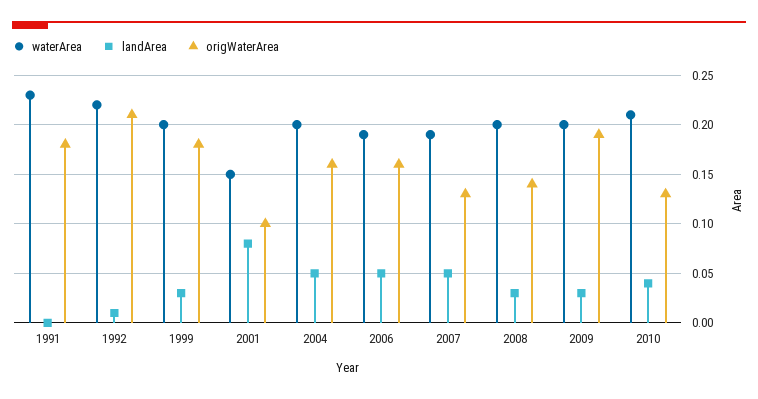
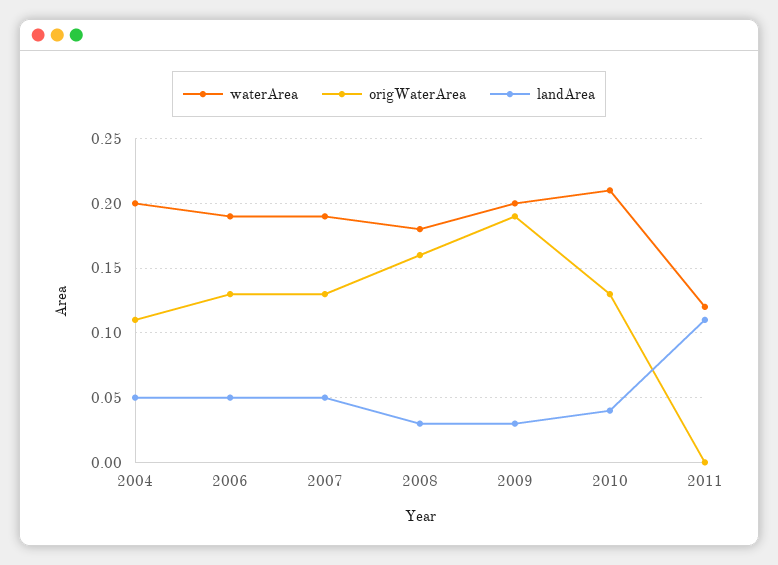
waterArea, 1991: 0.23 -> none
landArea, 1991: 0 -> none
origWaterArea, 1991: 0.18 -> none
waterArea, 1992: 0.22 -> none
landArea, 1992: 0.01 -> none
origWaterArea, 1992: 0.21 -> none
waterArea, 1999: 0.2 -> none
landArea, 1999: 0.03 -> none
origWaterArea, 1999: 0.18 -> none
waterArea, 2001: 0.15 -> none
landArea, 2001: 0.08 -> none
origWaterArea, 2001: 0.1 -> none
origWaterArea, 2004: 0.16 -> 0.11
origWaterArea, 2006: 0.16 -> 0.13
waterArea, 2008: 0.2 -> 0.18
origWaterArea, 2008: 0.14 -> 0.16
waterArea, 2011: none -> 0.12
origWaterArea, 2011: none -> 0
landArea, 2011: none -> 0.11

